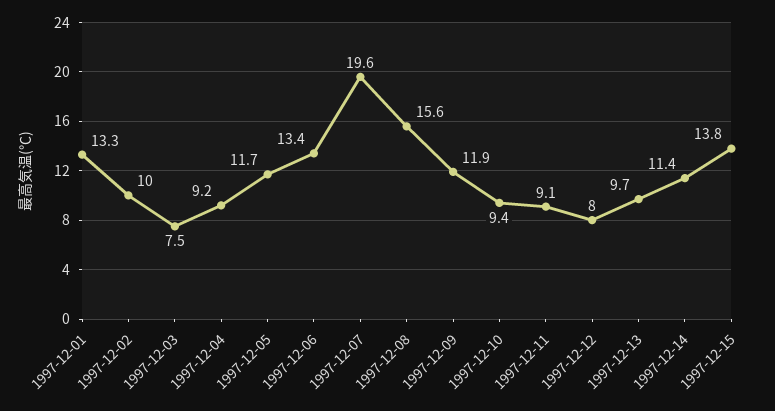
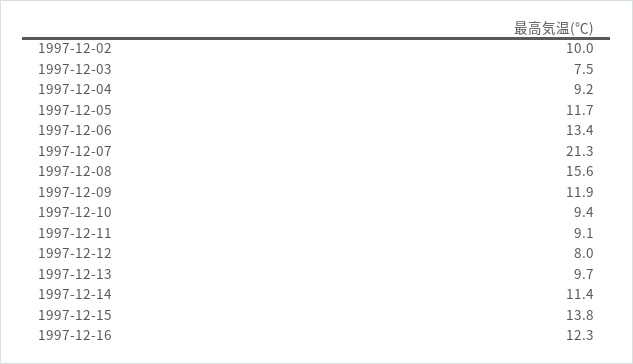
1997-12-01: 13.3 -> none
1997-12-07: 19.6 -> 21.3
1997-12-16: none -> 12.3

